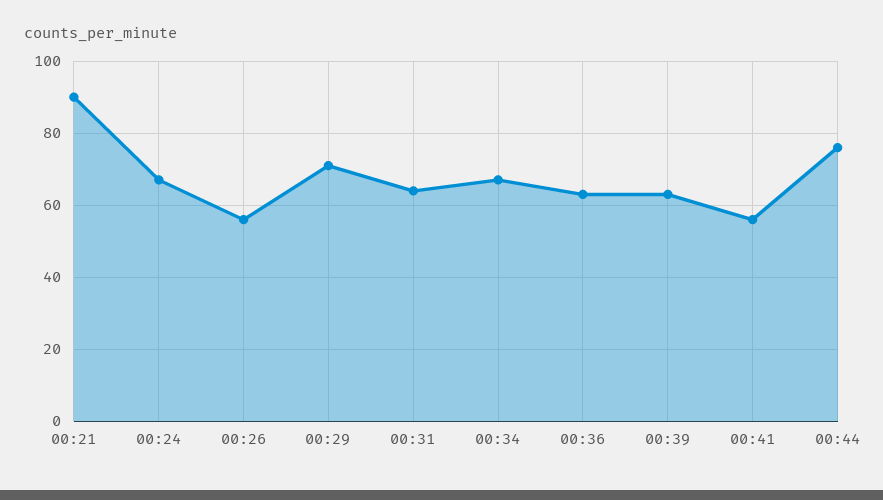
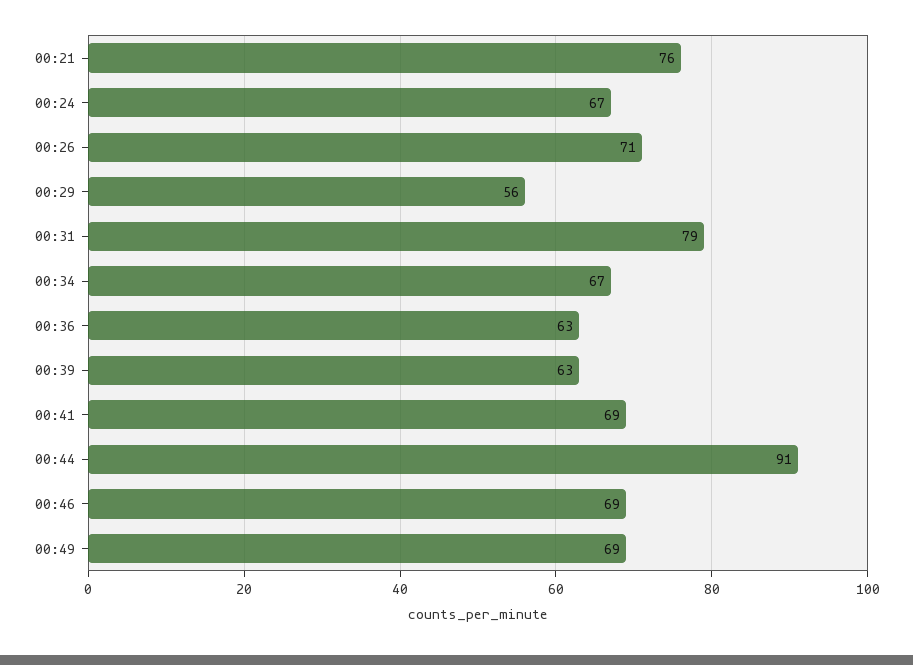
00:21: 90 -> 76
00:26: 55 -> 71
00:29: 70 -> 56
00:31: 65 -> 79
00:41: 55 -> 69
00:44: 75 -> 91
00:46: none -> 69
00:49: none -> 69

